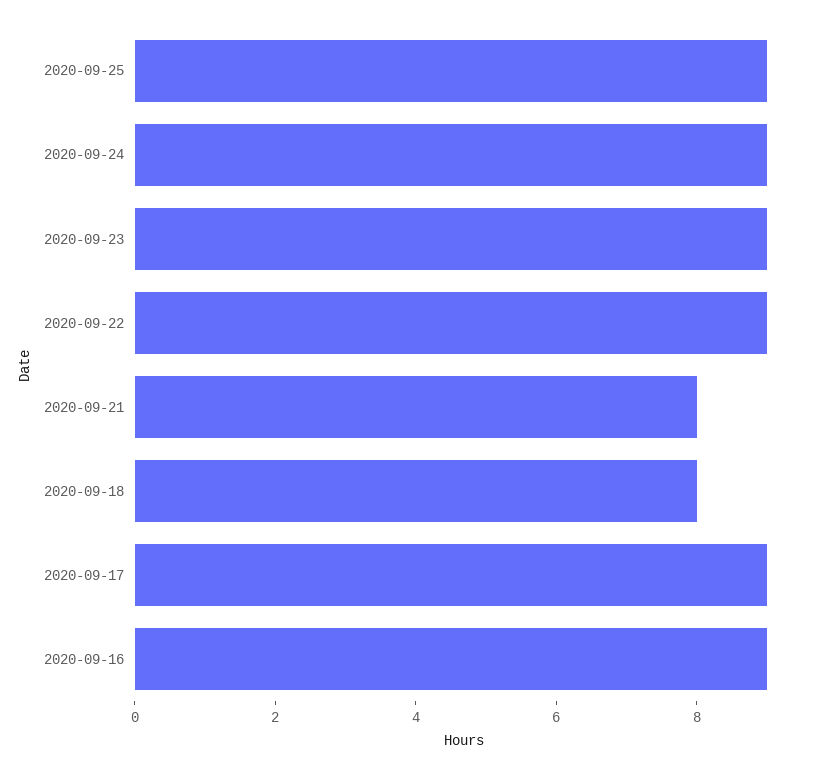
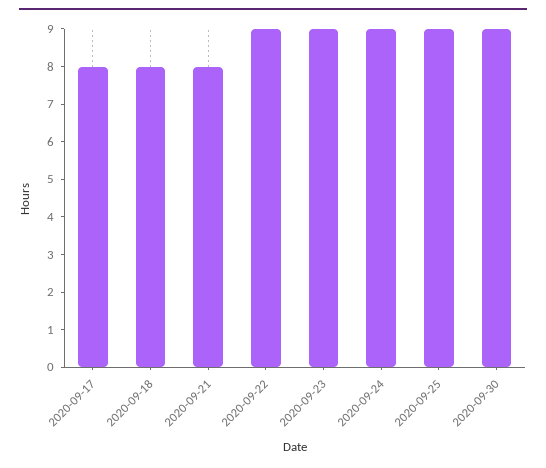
2020-09-17: 9 -> 8
2020-09-16: 9 -> none
2020-09-30: none -> 9

